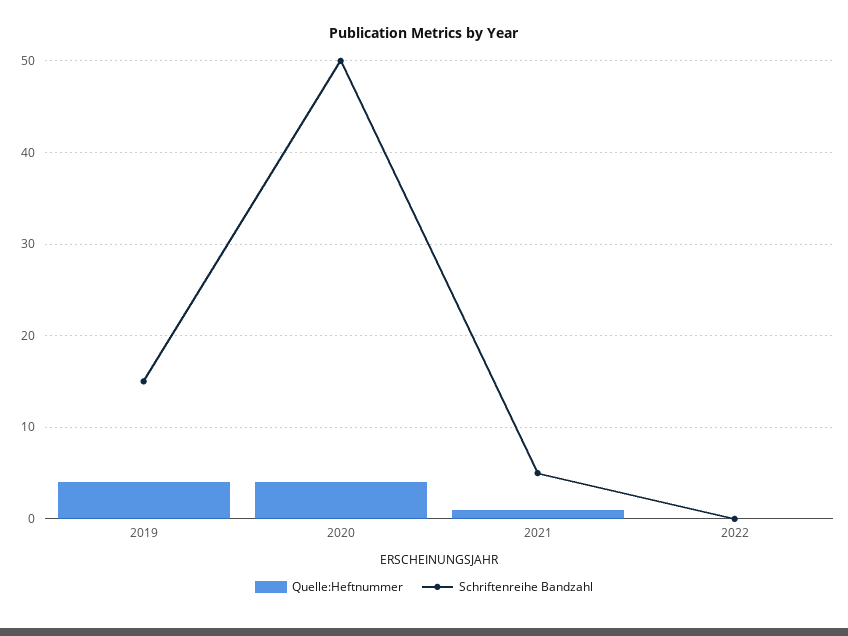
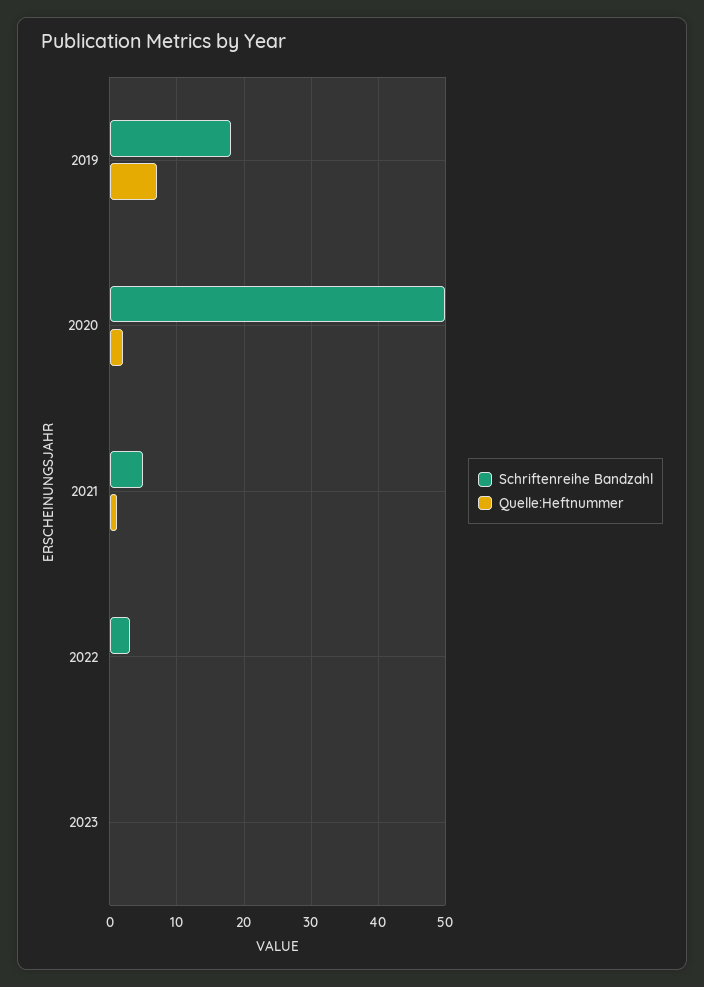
Quelle:Heftnummer, 2019: 4 -> 7
Schriftenreihe Bandzahl, 2019: 15 -> 18
Quelle:Heftnummer, 2020: 4 -> 2
Schriftenreihe Bandzahl, 2022: 0 -> 3
Schriftenreihe Bandzahl, 2023: none -> 0
Quelle:Heftnummer, 2023: none -> 0

